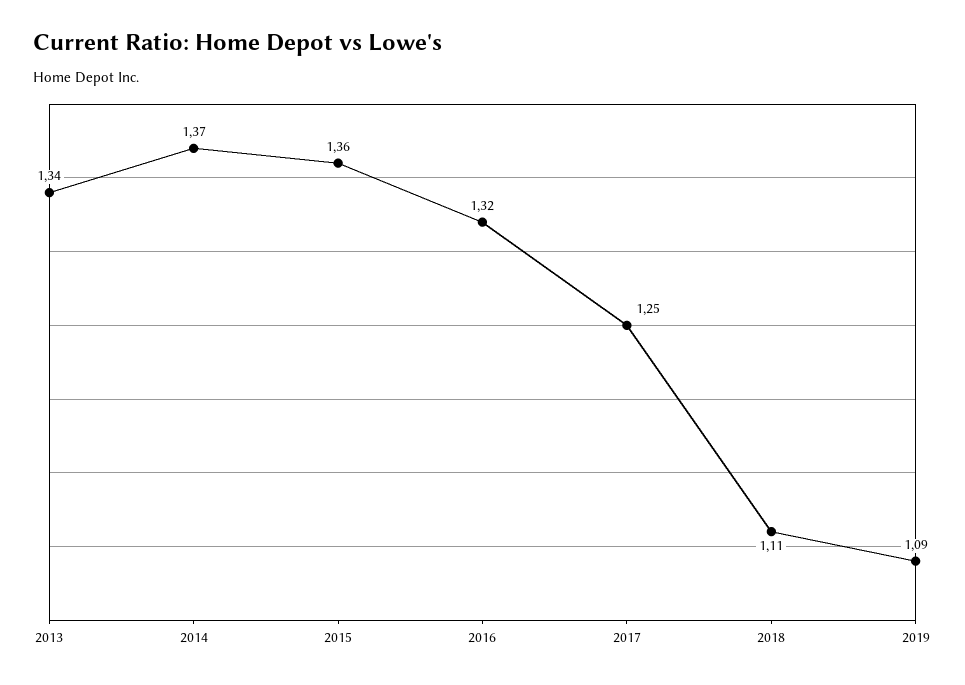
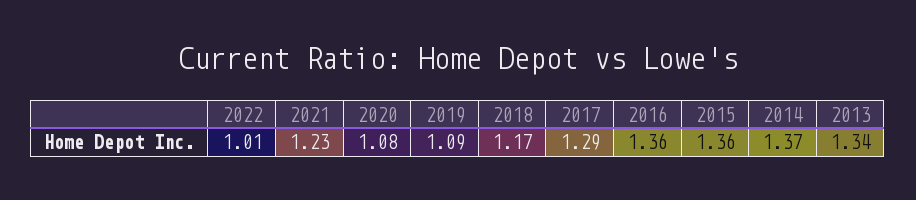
2016: 1.32 -> 1.36
2017: 1.25 -> 1.29
2018: 1.11 -> 1.17
2022: none -> 1.01
2021: none -> 1.23
2020: none -> 1.08

